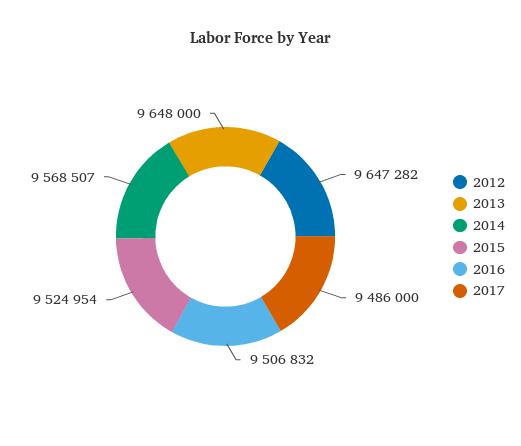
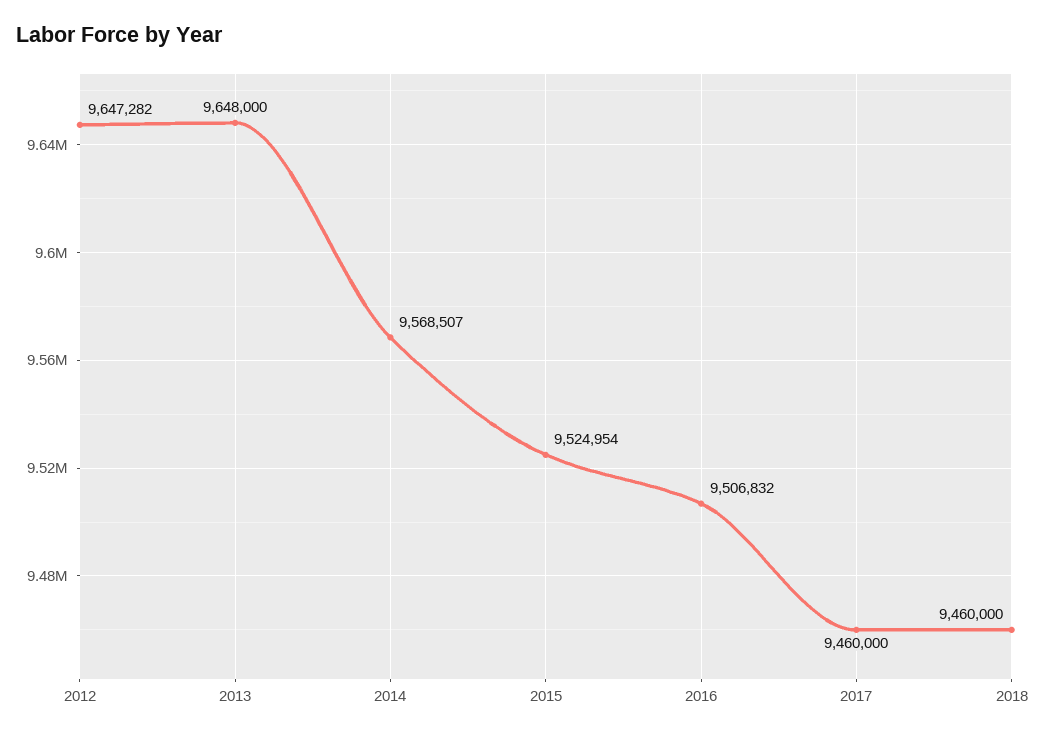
2017: 9486000 -> 9460000
2018: none -> 9460000

